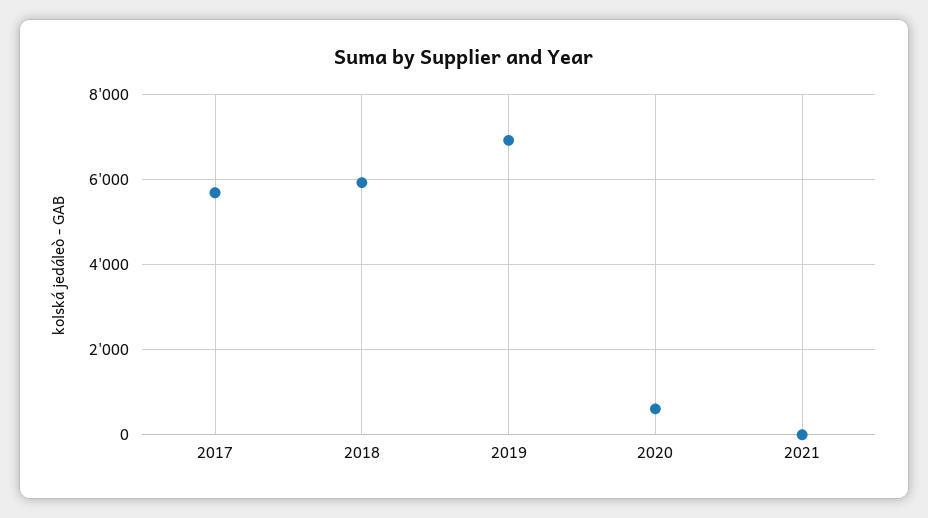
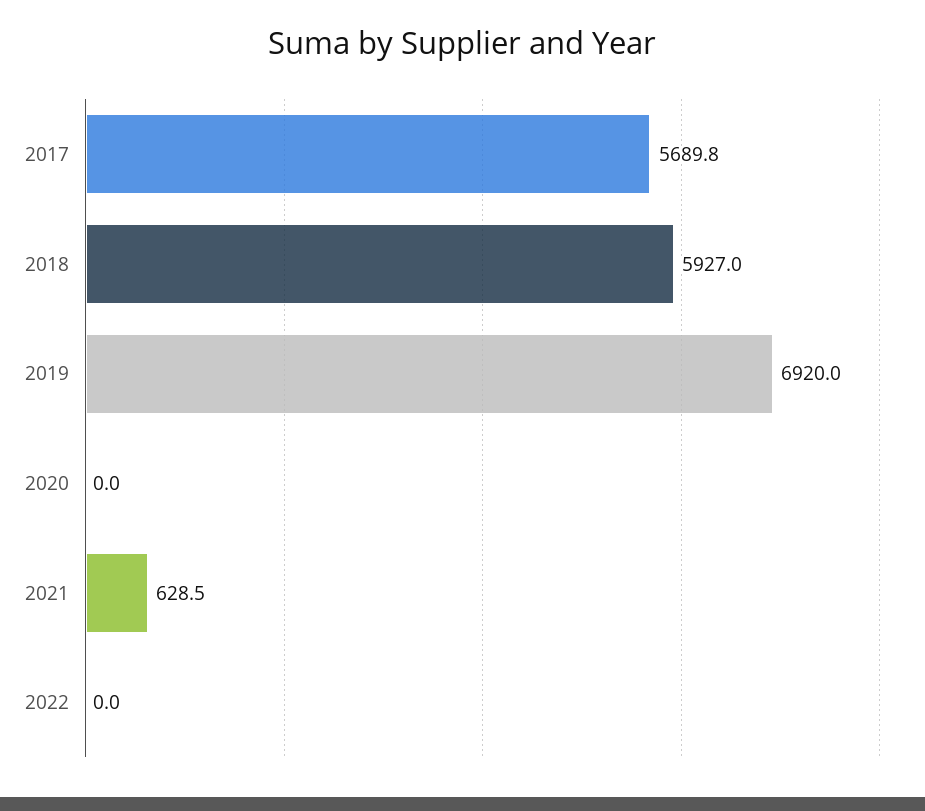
2020: 600 -> 0
2021: 0 -> 628.5
2022: none -> 0

